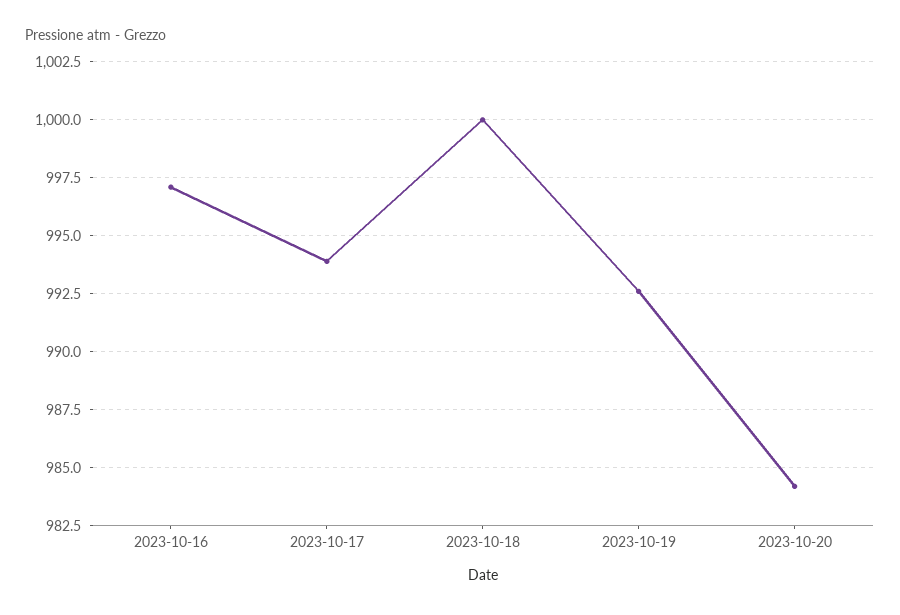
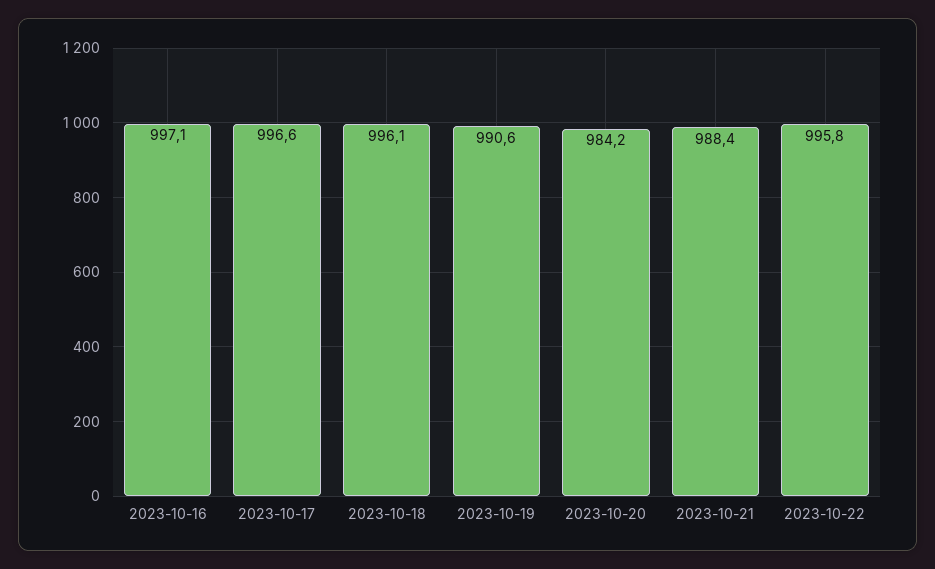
2023-10-17: 994 -> 996.6
2023-10-18: 1000 -> 996.1
2023-10-19: 992.5 -> 990.6
2023-10-21: none -> 988.4
2023-10-22: none -> 995.8

